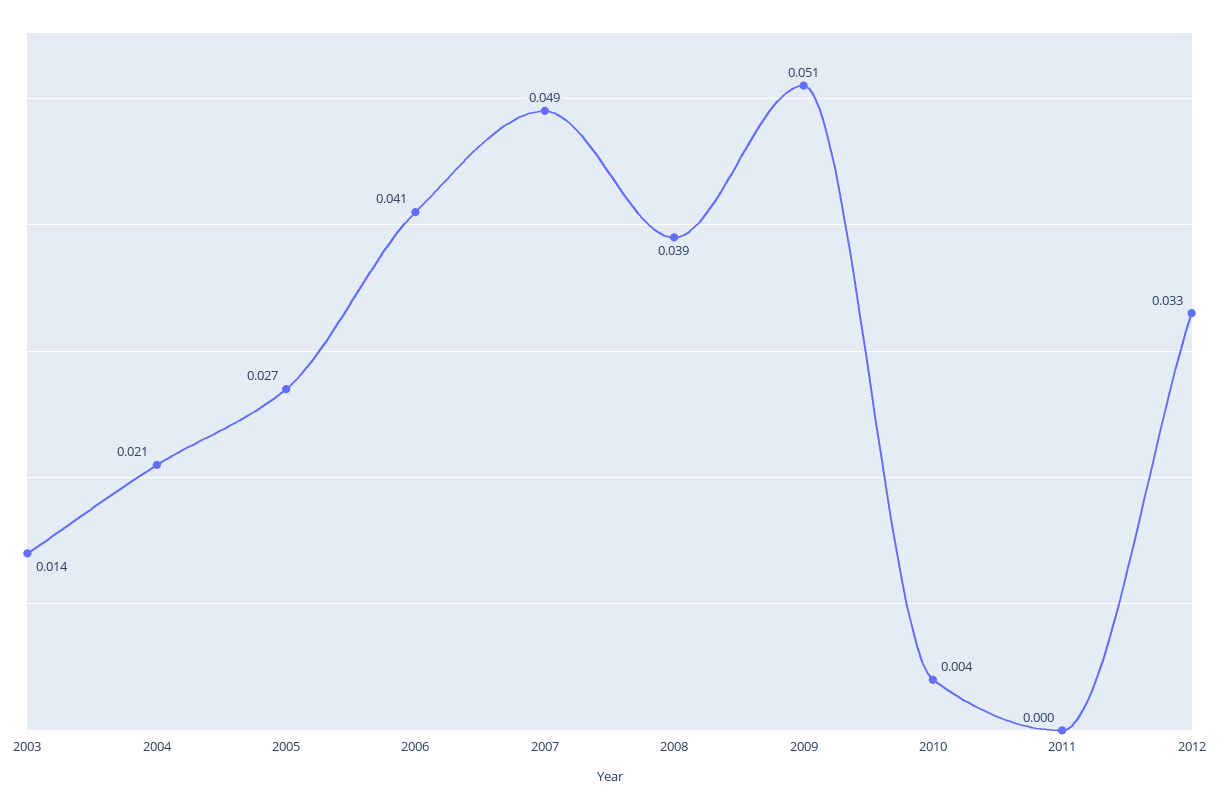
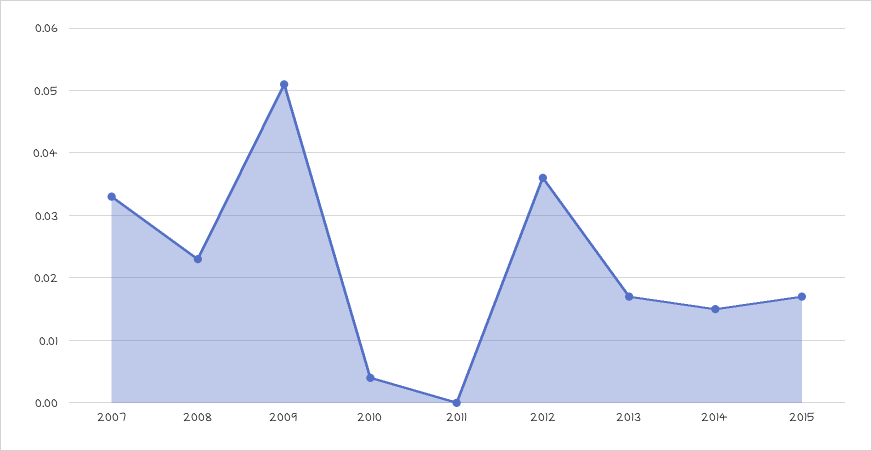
2003: 0.014 -> none
2004: 0.021 -> none
2005: 0.027 -> none
2006: 0.041 -> none
2007: 0.049 -> 0.033
2008: 0.039 -> 0.023
2012: 0.033 -> 0.036
2013: none -> 0.017
2014: none -> 0.015
2015: none -> 0.017

